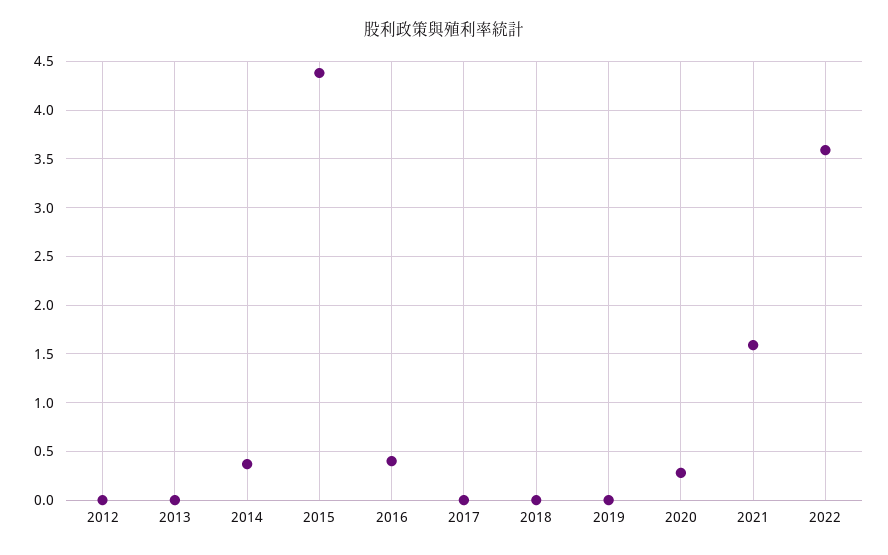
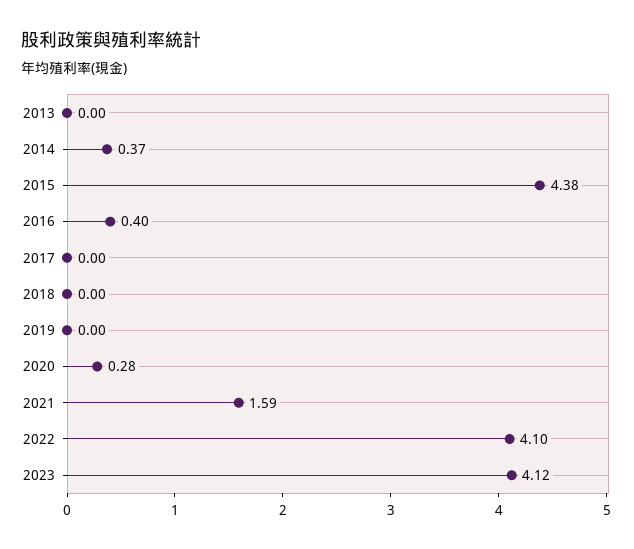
2012: 0 -> none
2022: 3.6 -> 4.1
2023: none -> 4.12

